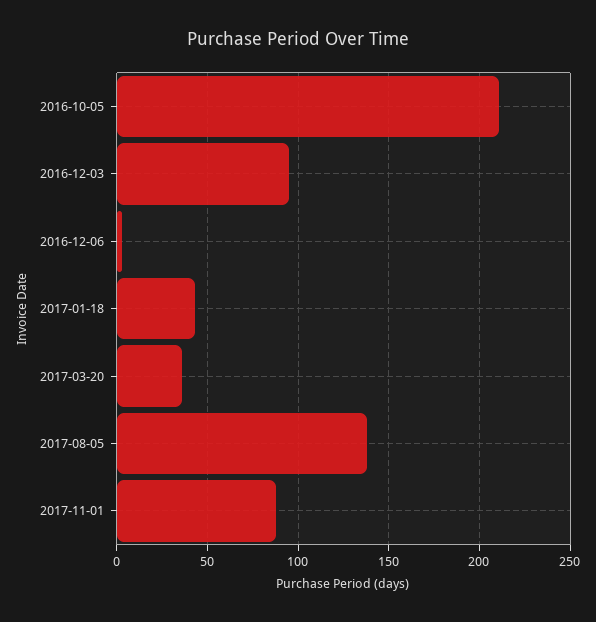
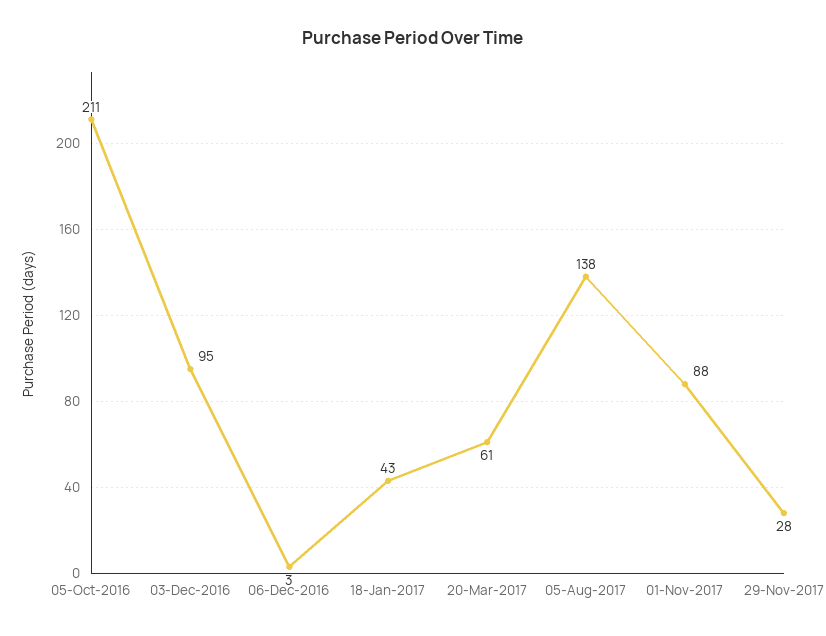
2017-03-20: 35 -> 61
29-Nov-2017: none -> 28

